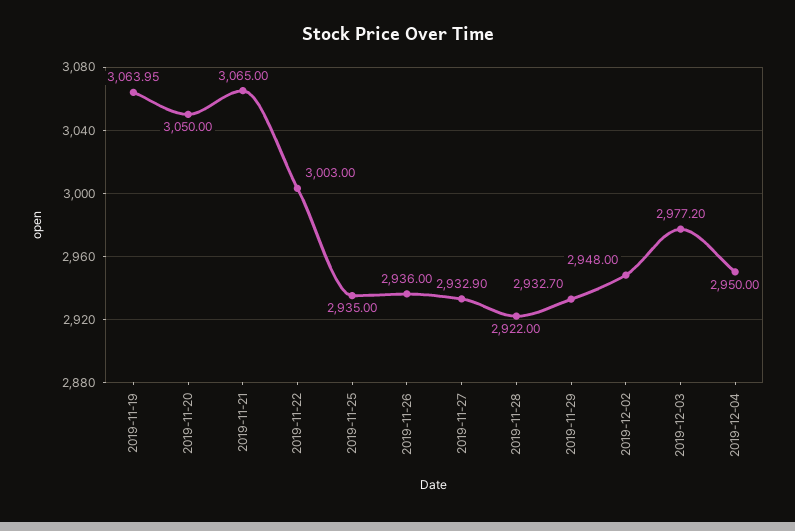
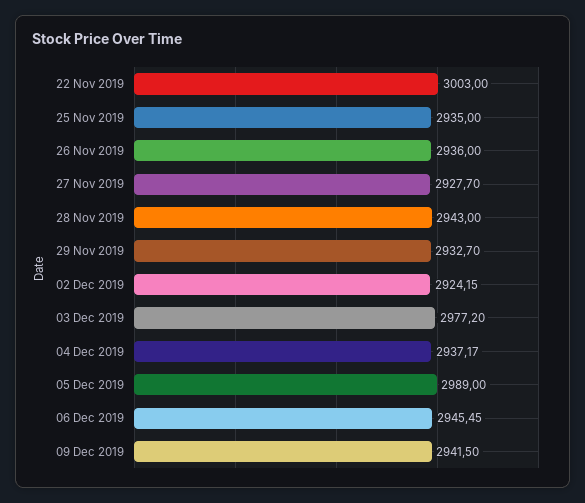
2019-11-19: 3063.95 -> none
2019-11-20: 3050 -> none
2019-11-21: 3065 -> none
2019-11-27: 2932.9 -> 2927.7
2019-11-28: 2922 -> 2943
2019-12-02: 2948 -> 2924.15
2019-12-04: 2950 -> 2937.17
05 Dec 2019: none -> 2989
06 Dec 2019: none -> 2945.45
09 Dec 2019: none -> 2941.5

